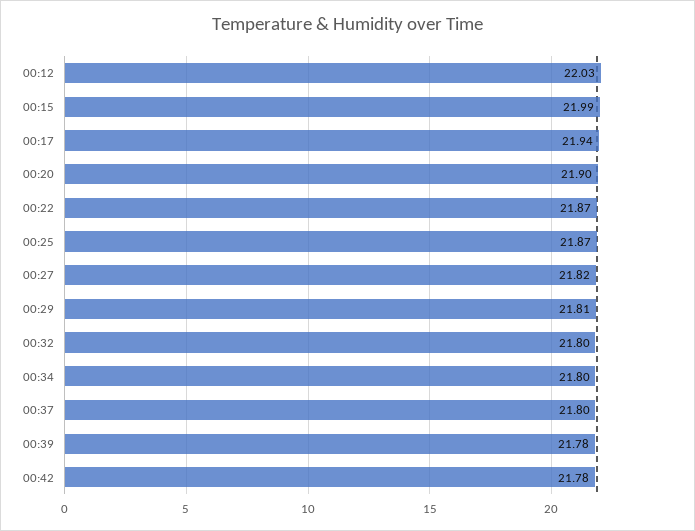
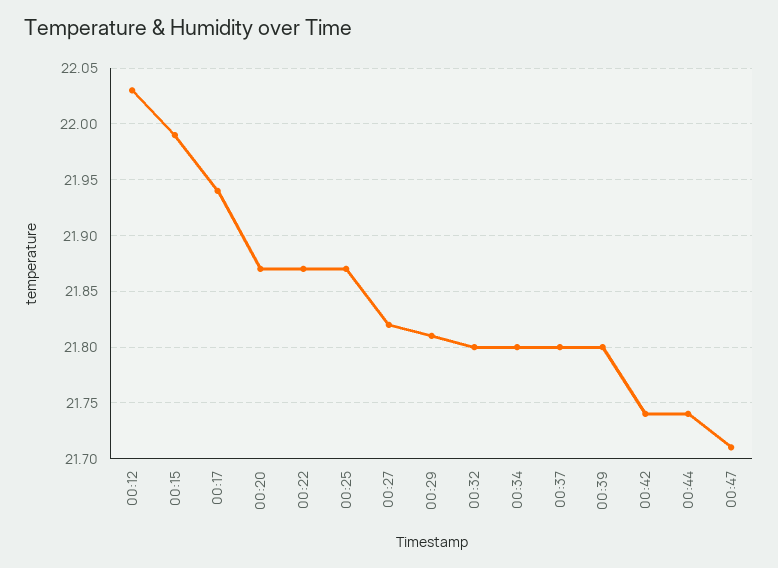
00:20: 21.9 -> 21.87
00:39: 21.78 -> 21.8
00:42: 21.78 -> 21.74
00:44: none -> 21.74
00:47: none -> 21.71

